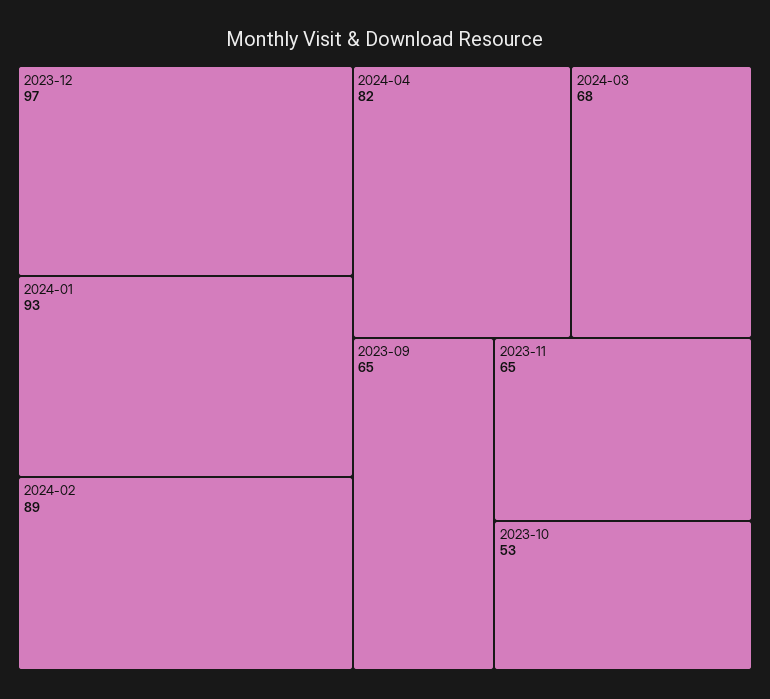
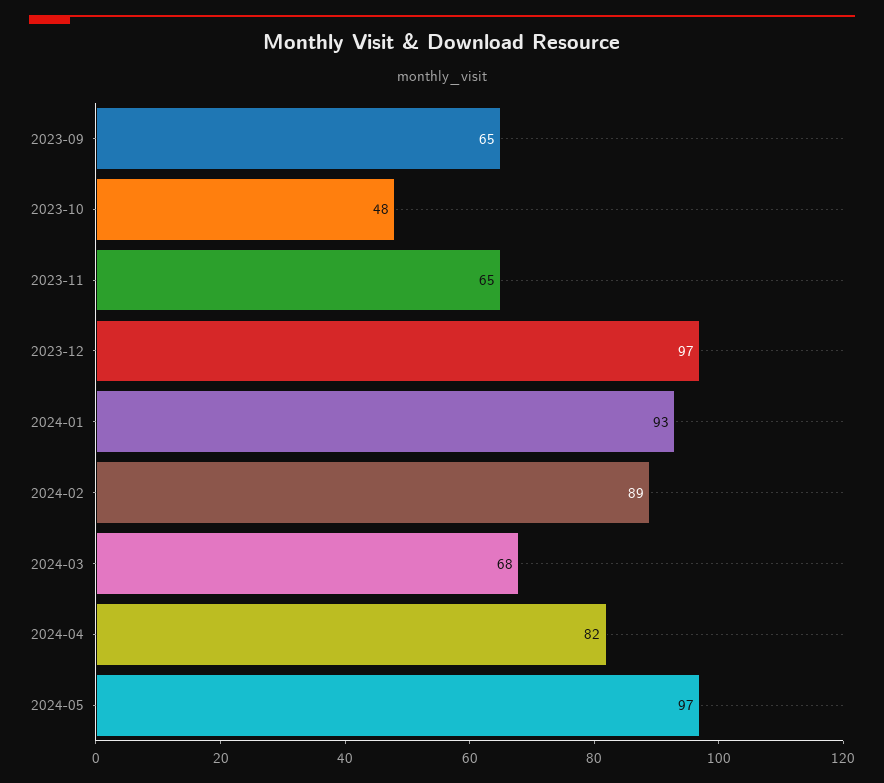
2023-10: 53 -> 48
2024-05: none -> 97

